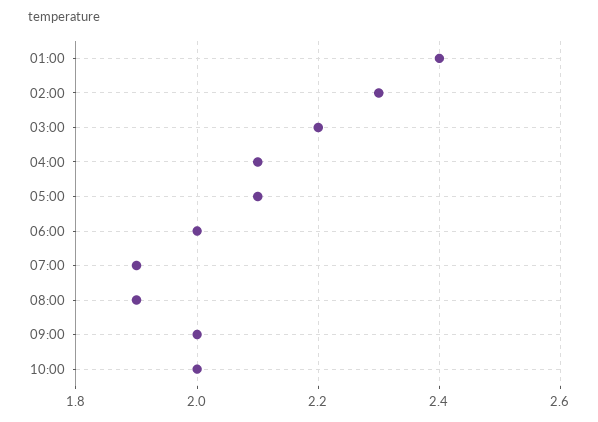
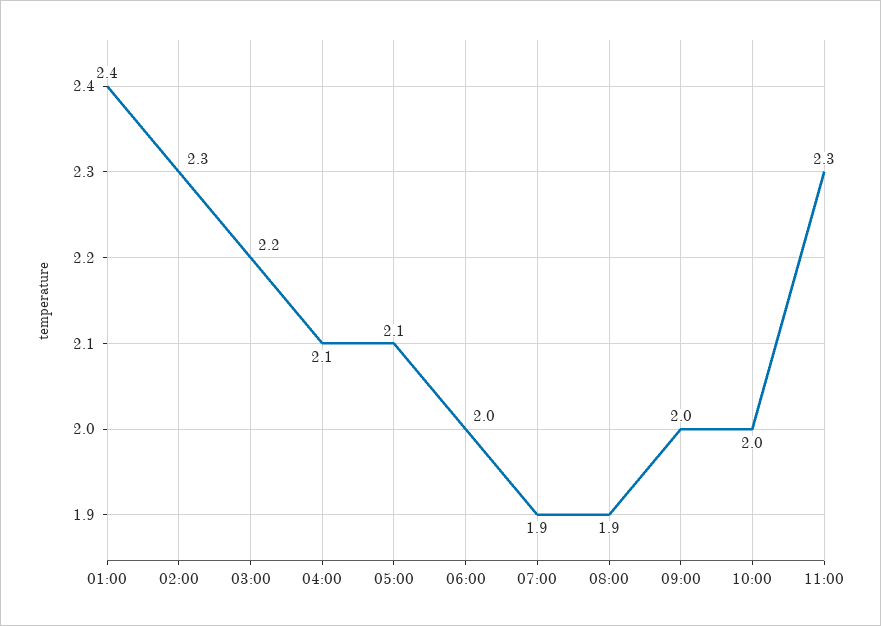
11:00: none -> 2.3

